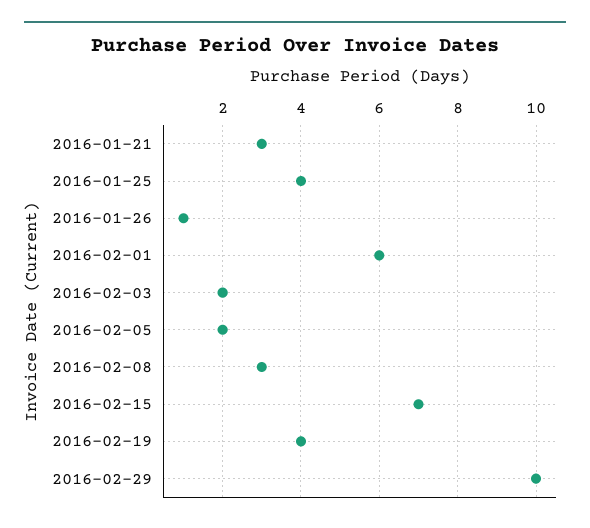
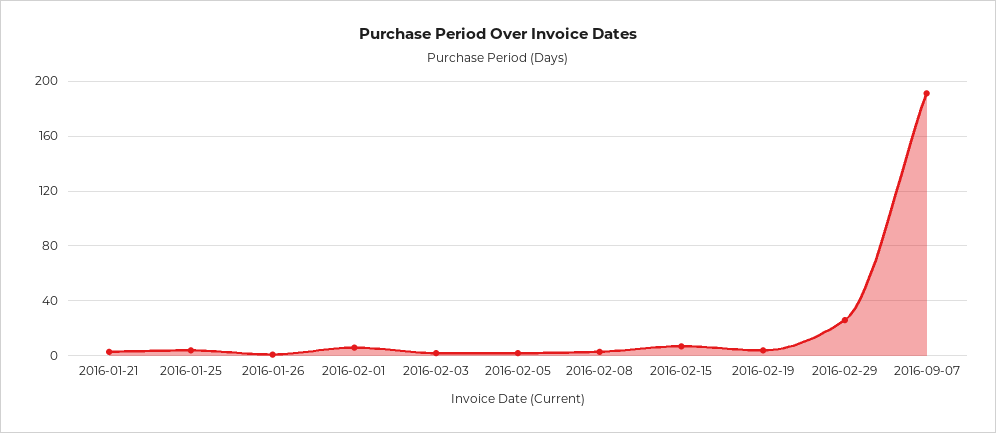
2016-02-29: 10 -> 25
2016-09-07: none -> 190

